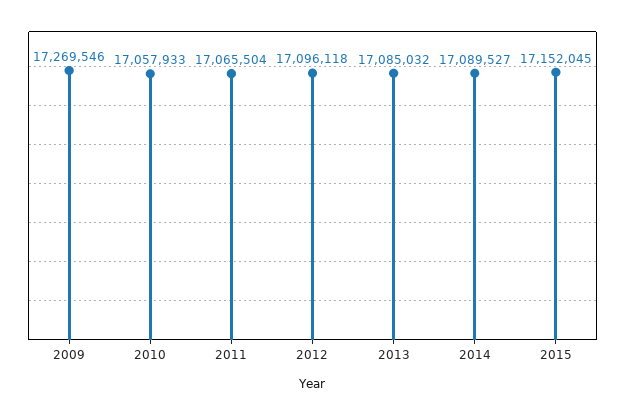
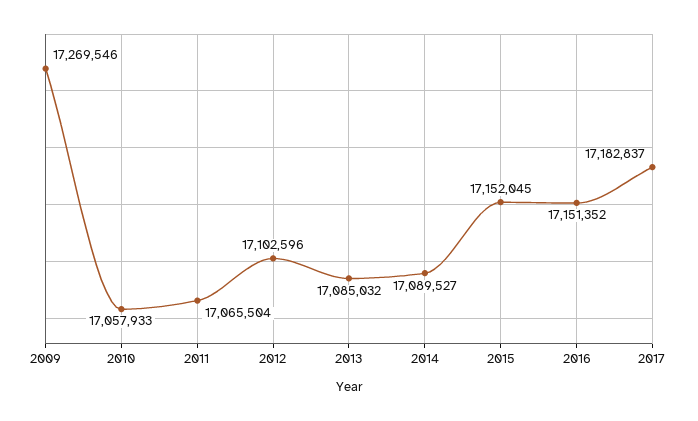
2012: 17096118 -> 17102596
2016: none -> 17151352
2017: none -> 17182837

